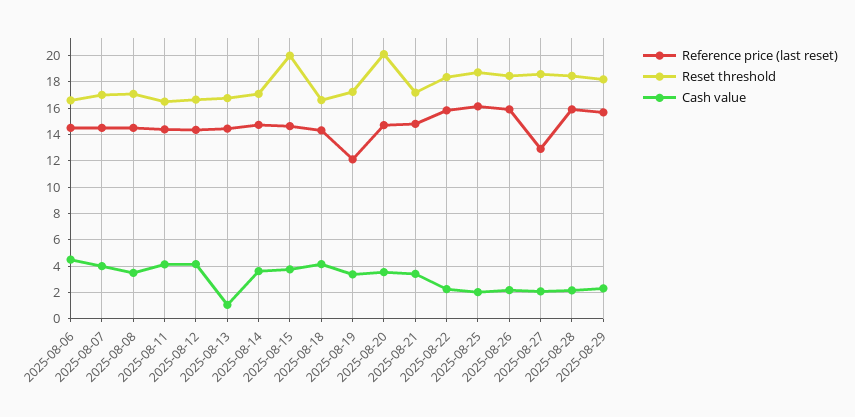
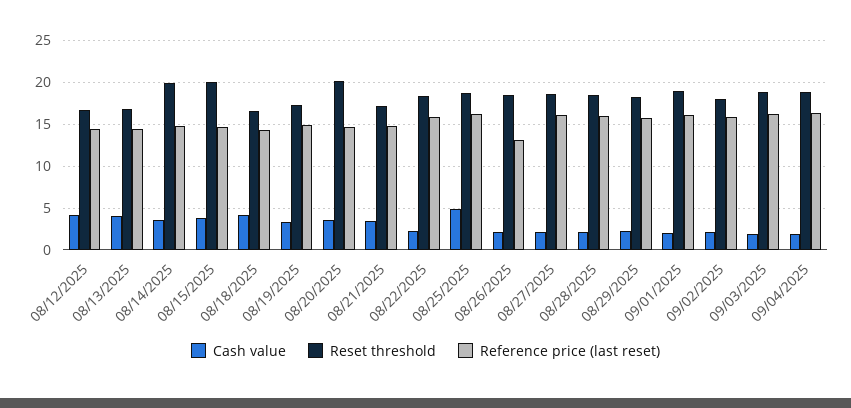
Reference price (last reset), 2025-08-06: 14.5 -> none
Reset threshold, 2025-08-06: 16.5 -> none
Cash value, 2025-08-06: 4.5 -> none
Reference price (last reset), 2025-08-07: 14.5 -> none
Reset threshold, 2025-08-07: 17 -> none
Cash value, 2025-08-07: 4 -> none
Reference price (last reset), 2025-08-08: 14.5 -> none
Reset threshold, 2025-08-08: 17 -> none
Cash value, 2025-08-08: 3.5 -> none
Reference price (last reset), 2025-08-11: 14.5 -> none
Reset threshold, 2025-08-11: 16.5 -> none
Cash value, 2025-08-11: 4 -> none
Cash value, 2025-08-13: 1 -> 4
Reset threshold, 2025-08-14: 17 -> 20
Reference price (last reset), 2025-08-19: 12 -> 15
Cash value, 2025-08-25: 2 -> 5
Reference price (last reset), 2025-08-26: 16 -> 13
Reference price (last reset), 2025-08-27: 13 -> 16
Cash value, 09/01/2025: none -> 2
Reset threshold, 09/01/2025: none -> 19
Reference price (last reset), 09/01/2025: none -> 16
Cash value, 09/02/2025: none -> 2
Reset threshold, 09/02/2025: none -> 18
Reference price (last reset), 09/02/2025: none -> 16
Cash value, 09/03/2025: none -> 2
Reset threshold, 09/03/2025: none -> 19
Reference price (last reset), 09/03/2025: none -> 16
Cash value, 09/04/2025: none -> 2
Reset threshold, 09/04/2025: none -> 19
Reference price (last reset), 09/04/2025: none -> 16

